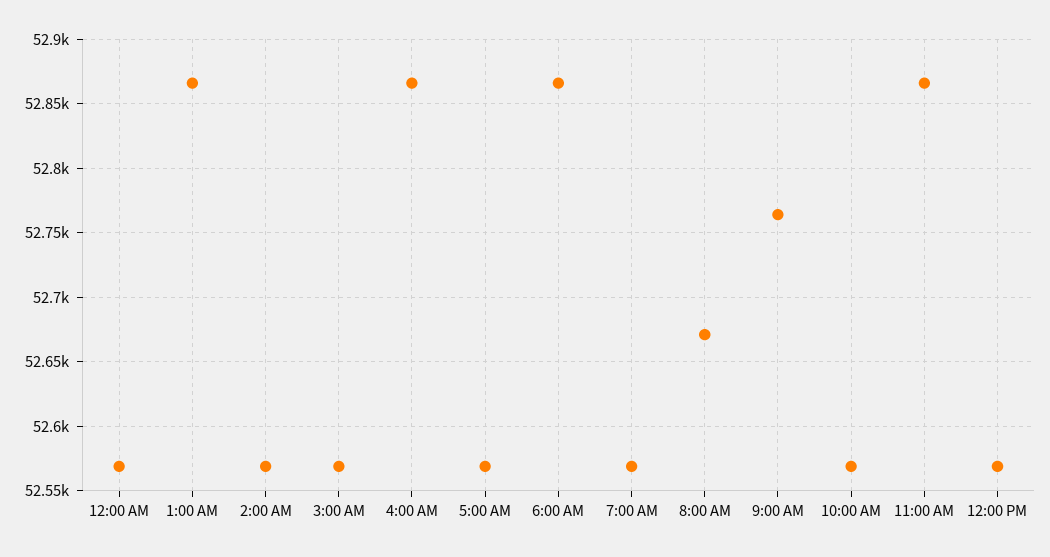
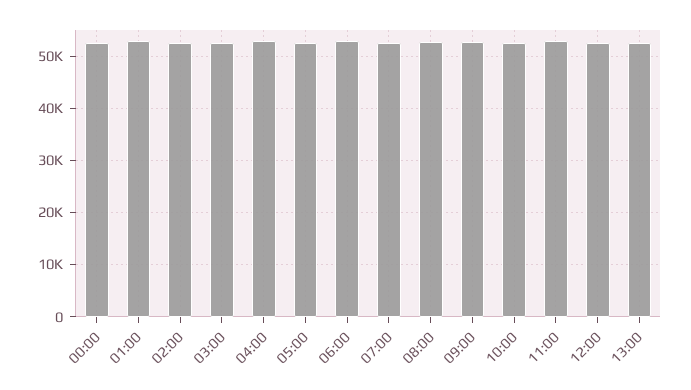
13:00: none -> 52000

